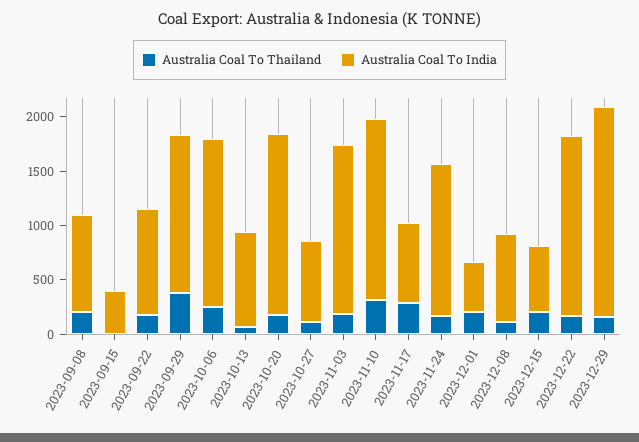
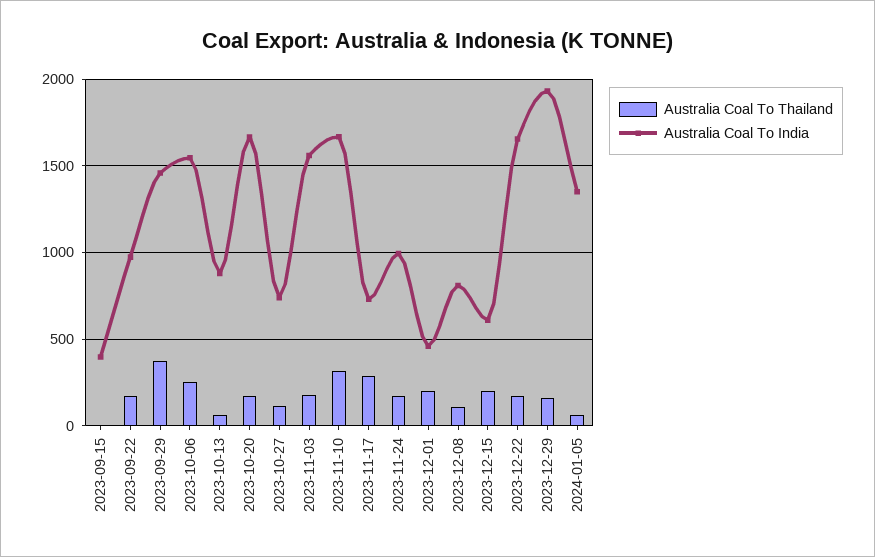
Australia Coal To Thailand, 2023-09-08: 200 -> none
Australia Coal To India, 2023-09-08: 900 -> none
Australia Coal To India, 2023-11-24: 1400 -> 1000
Australia Coal To Thailand, 2024-01-05: none -> 50
Australia Coal To India, 2024-01-05: none -> 1350

